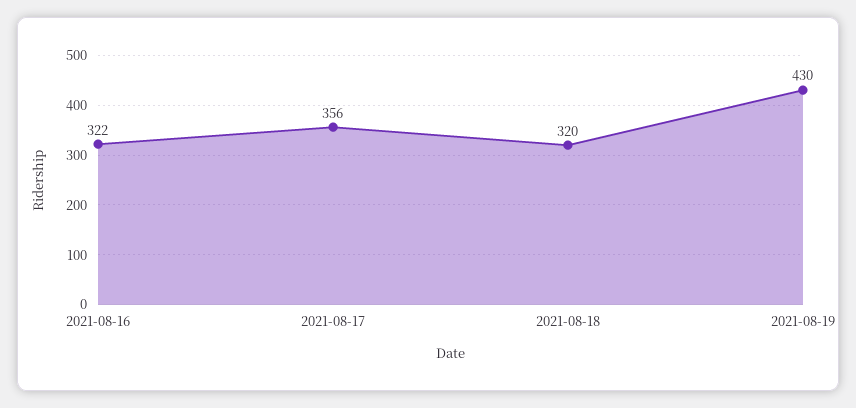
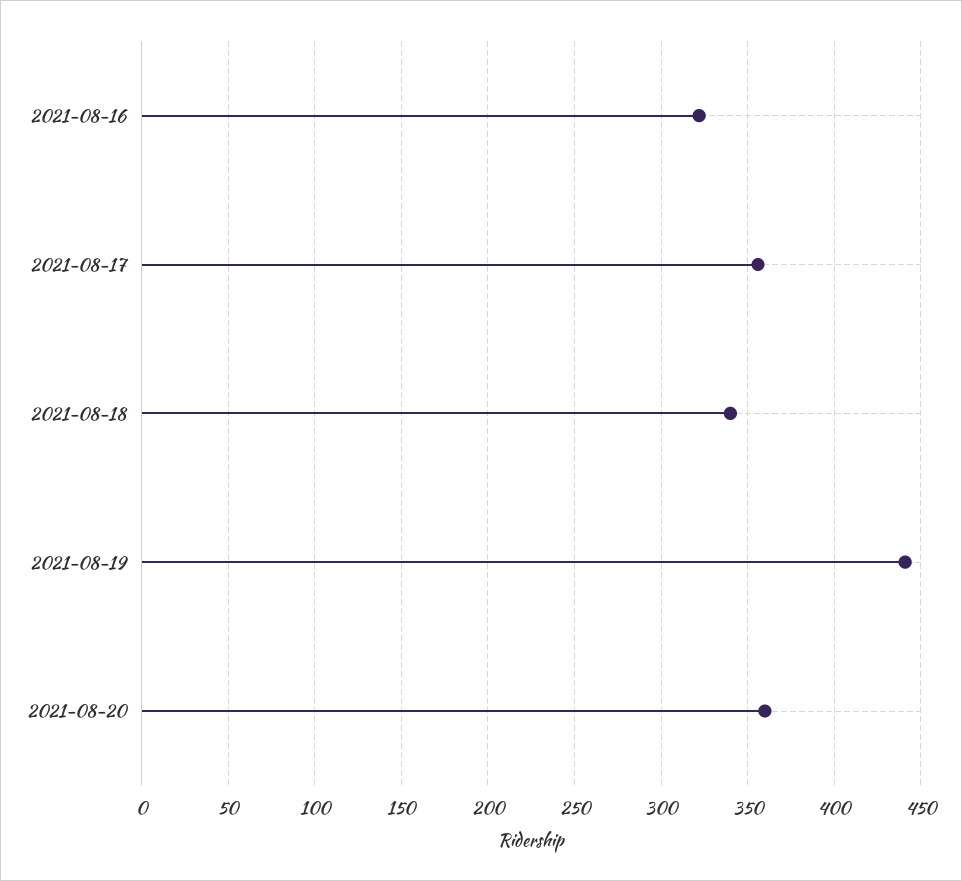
2021-08-18: 320 -> 340
2021-08-19: 430 -> 440
2021-08-20: none -> 360

